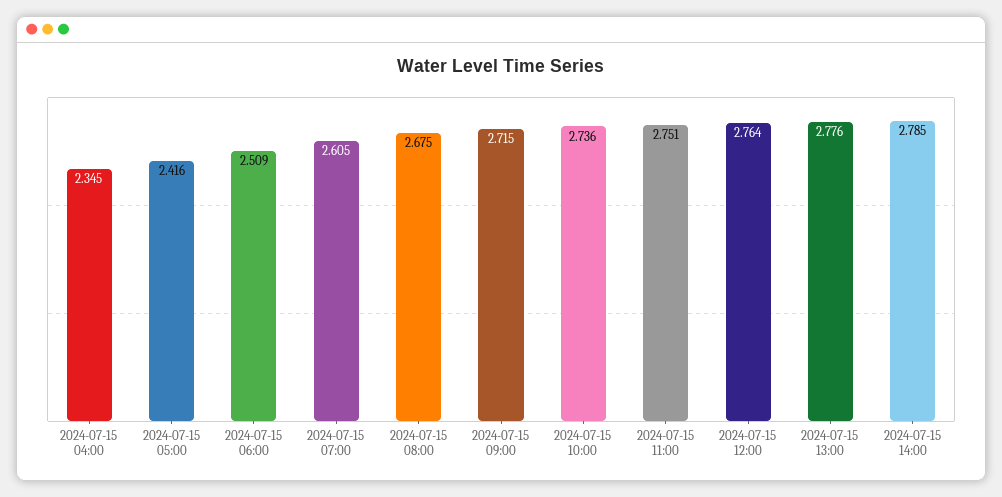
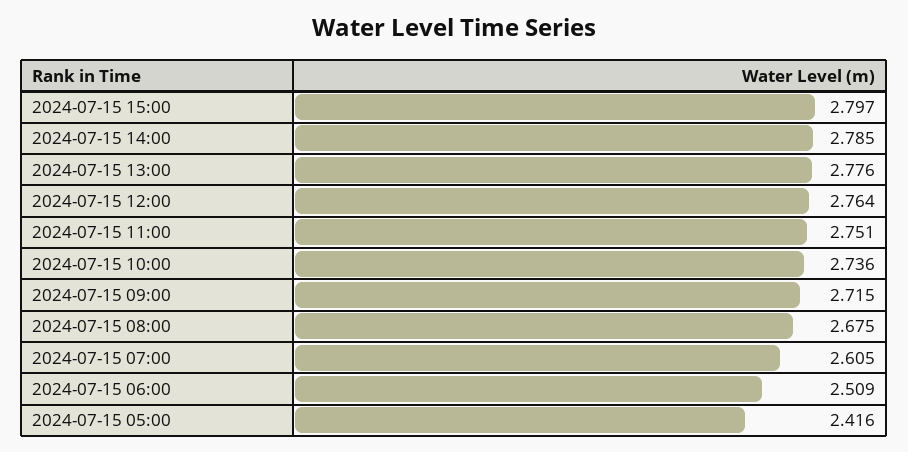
2024-07-15 04:00: 2.345 -> none
2024-07-15 15:00: none -> 2.797

